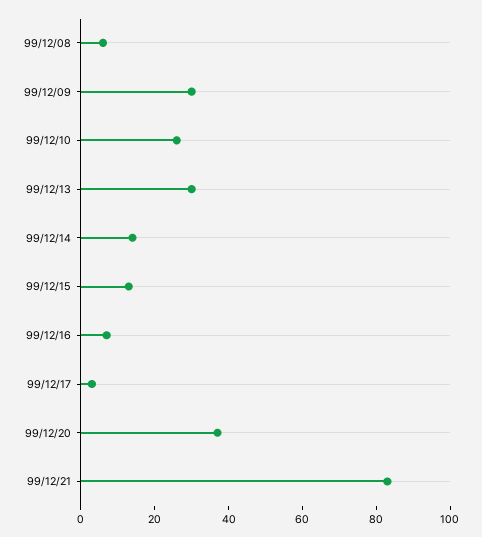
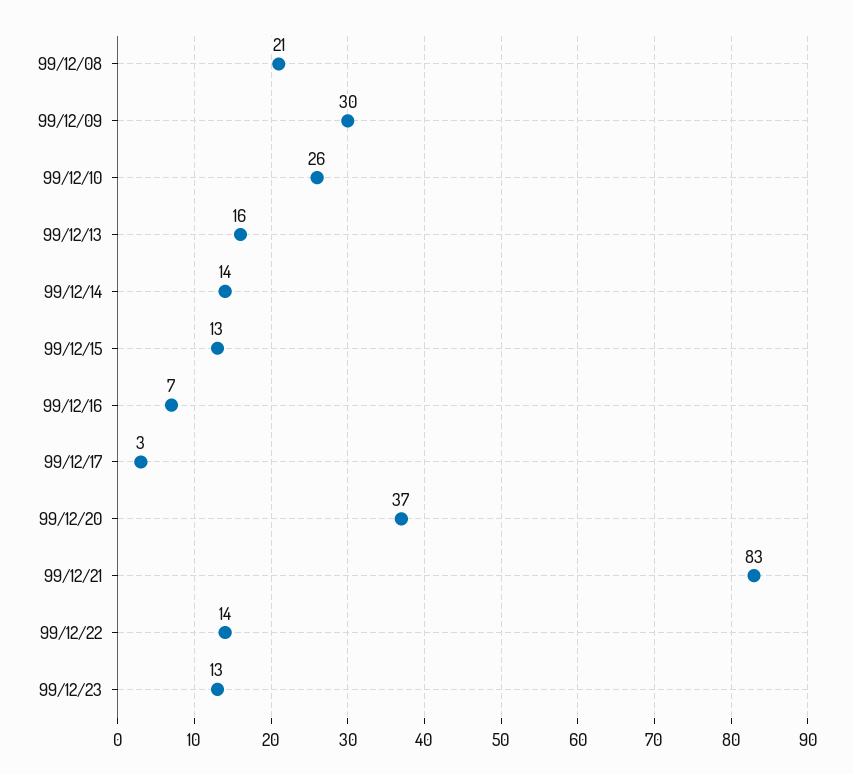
99/12/08: 5 -> 21
99/12/13: 30 -> 16
99/12/22: none -> 14
99/12/23: none -> 13

